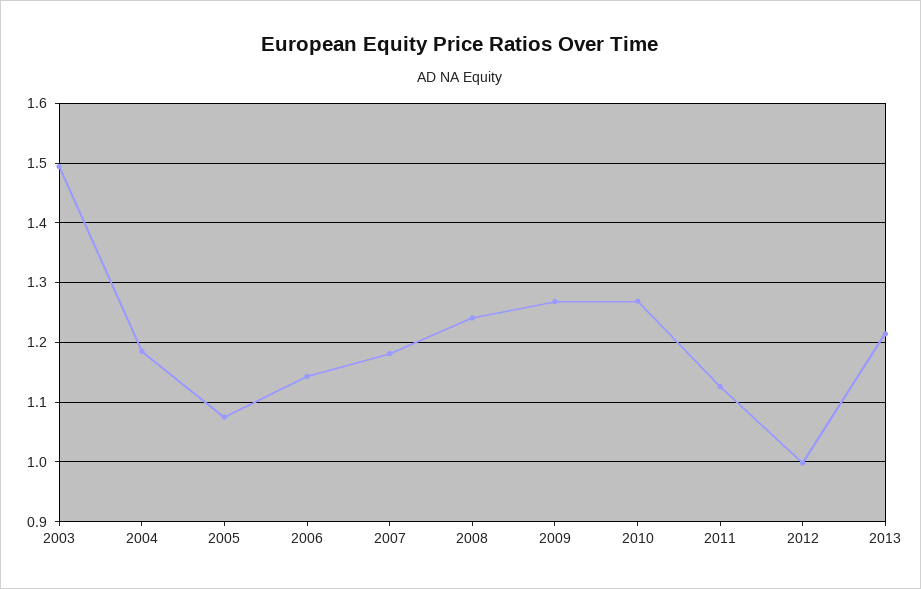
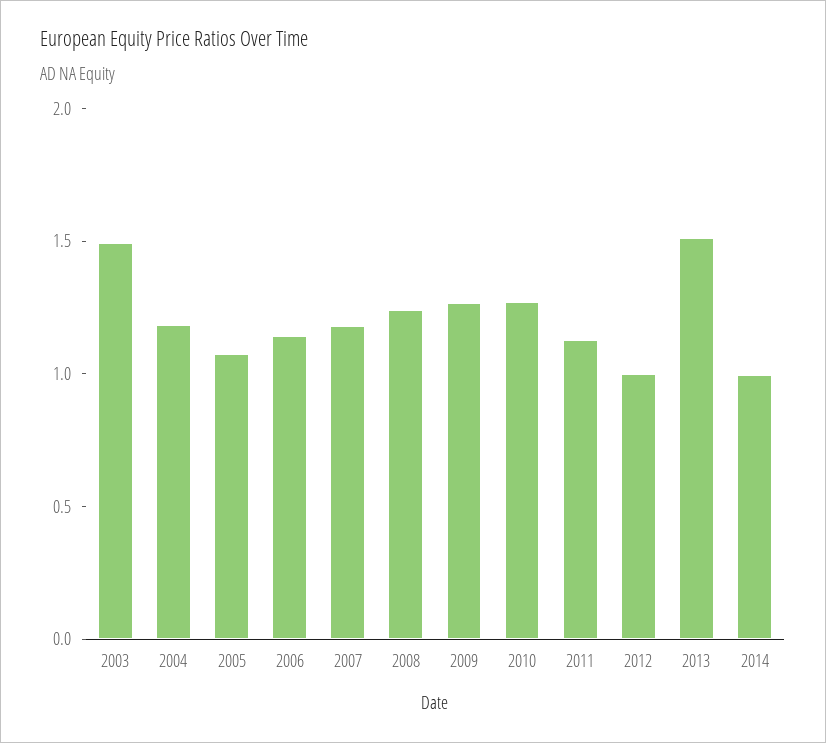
2013: 1.22 -> 1.5
2014: none -> 1

